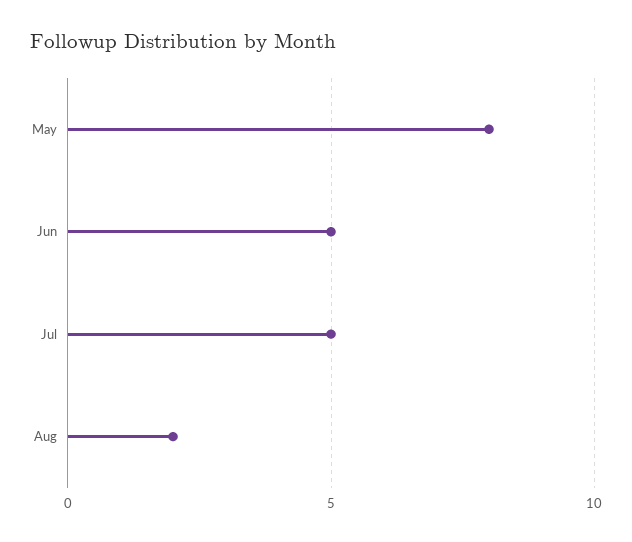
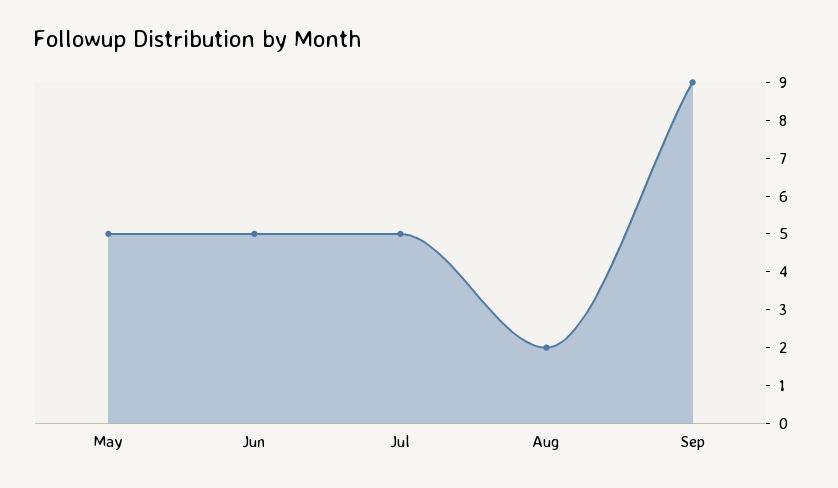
May: 8 -> 5
Sep: none -> 9

